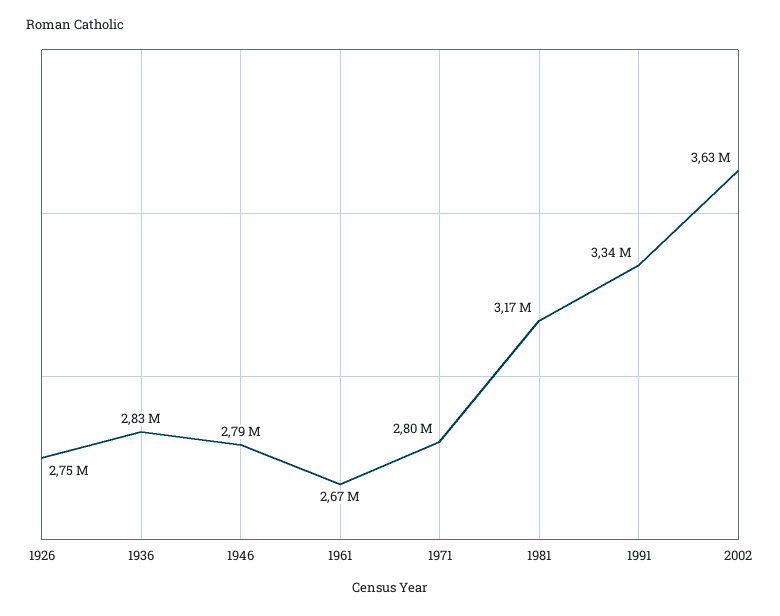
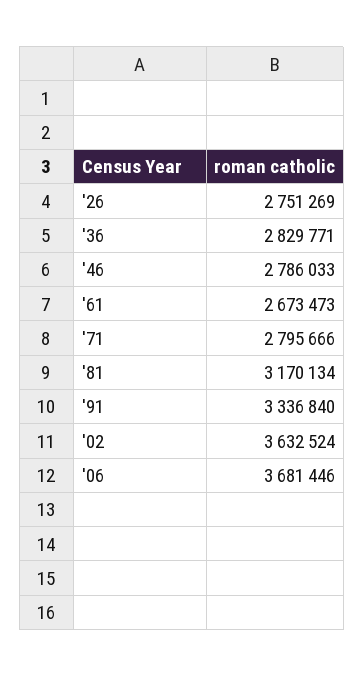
'06: none -> 3681446

